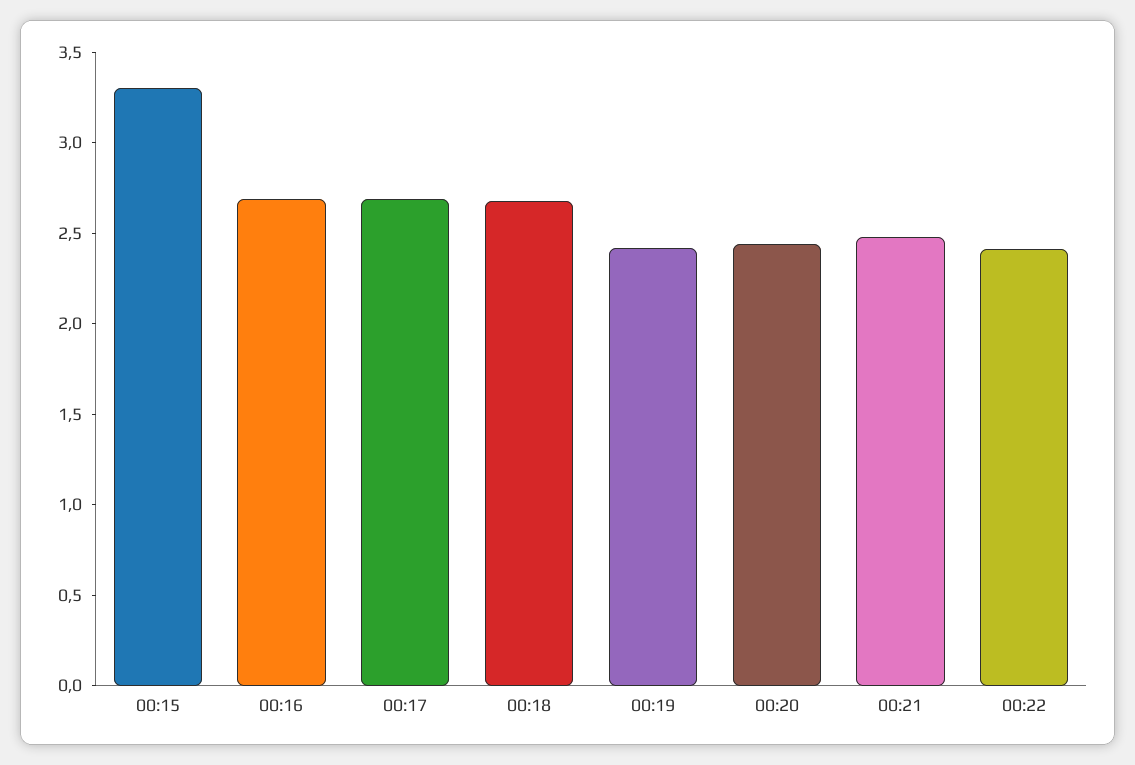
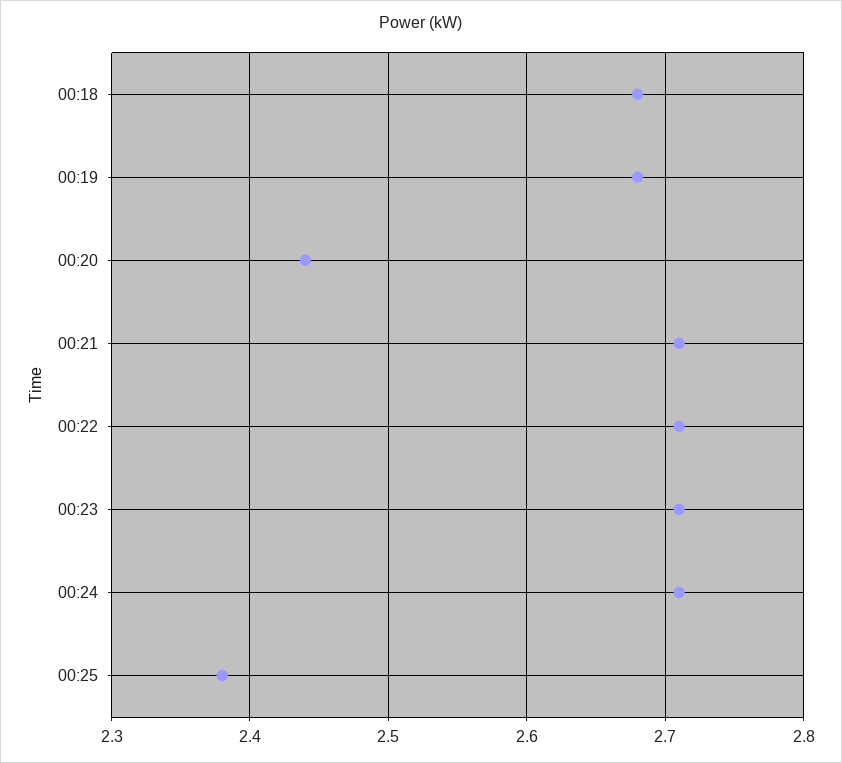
00:15: 3.3 -> none
00:16: 2.7 -> none
00:17: 2.7 -> none
00:19: 2.4 -> 2.68
00:21: 2.5 -> 2.71
00:22: 2.4 -> 2.71
00:23: none -> 2.71
00:24: none -> 2.71
00:25: none -> 2.38

